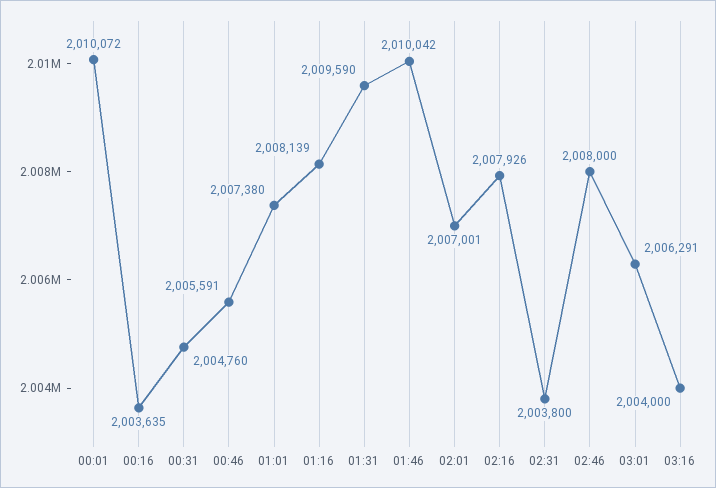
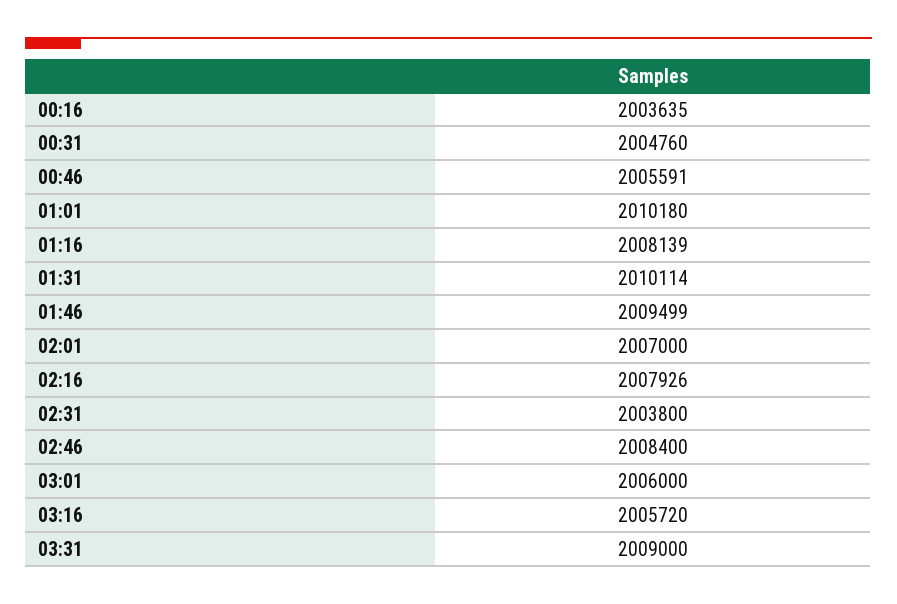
00:01: 2010072 -> none
01:01: 2007380 -> 2010180
01:31: 2009590 -> 2010114
01:46: 2010042 -> 2009499
02:01: 2007001 -> 2007000
02:46: 2008000 -> 2008400
03:01: 2006291 -> 2006000
03:16: 2004000 -> 2005720
03:31: none -> 2009000

